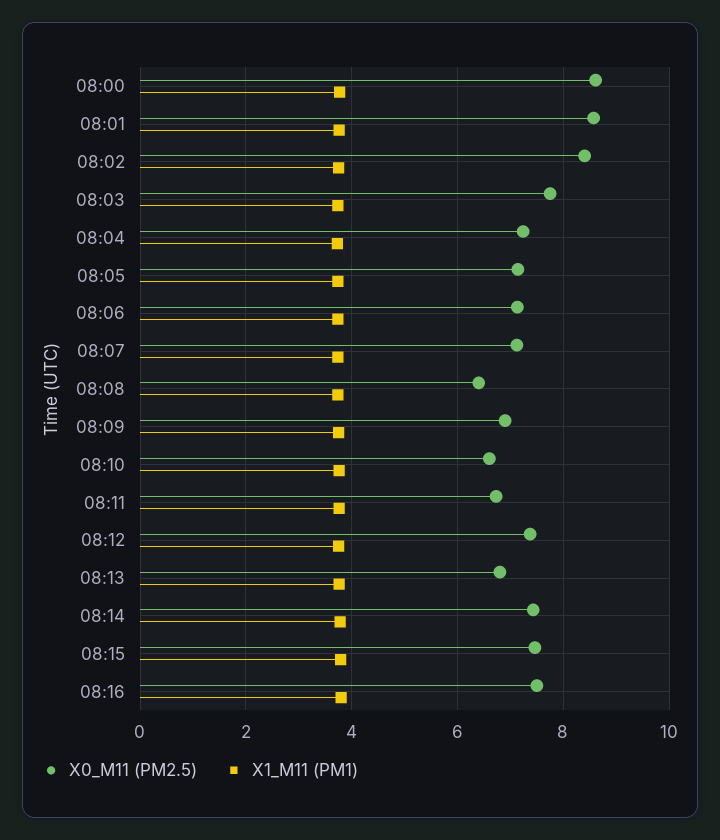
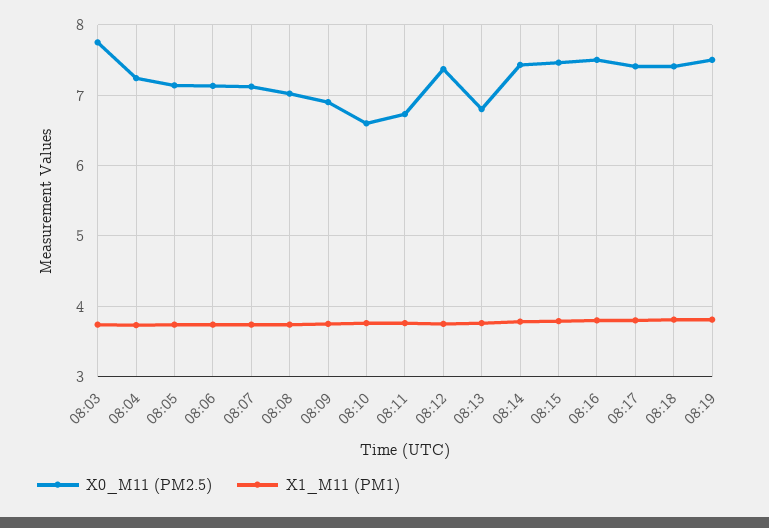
X0_M11 (PM2.5), 08:00: 8.6 -> none
X1_M11 (PM1), 08:00: 3.8 -> none
X0_M11 (PM2.5), 08:01: 8.6 -> none
X1_M11 (PM1), 08:01: 3.8 -> none
X0_M11 (PM2.5), 08:02: 8.4 -> none
X1_M11 (PM1), 08:02: 3.8 -> none
X0_M11 (PM2.5), 08:08: 6.4 -> 7
X0_M11 (PM2.5), 08:17: none -> 7.4
X1_M11 (PM1), 08:17: none -> 3.8
X0_M11 (PM2.5), 08:18: none -> 7.4
X1_M11 (PM1), 08:18: none -> 3.8
X0_M11 (PM2.5), 08:19: none -> 7.5
X1_M11 (PM1), 08:19: none -> 3.8

